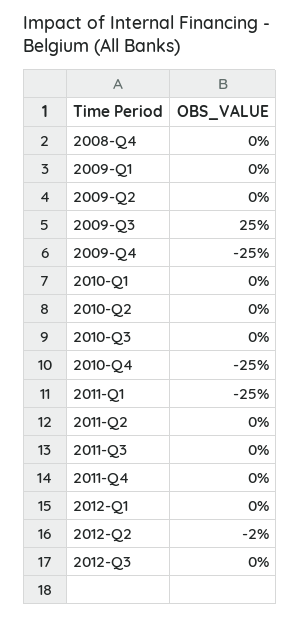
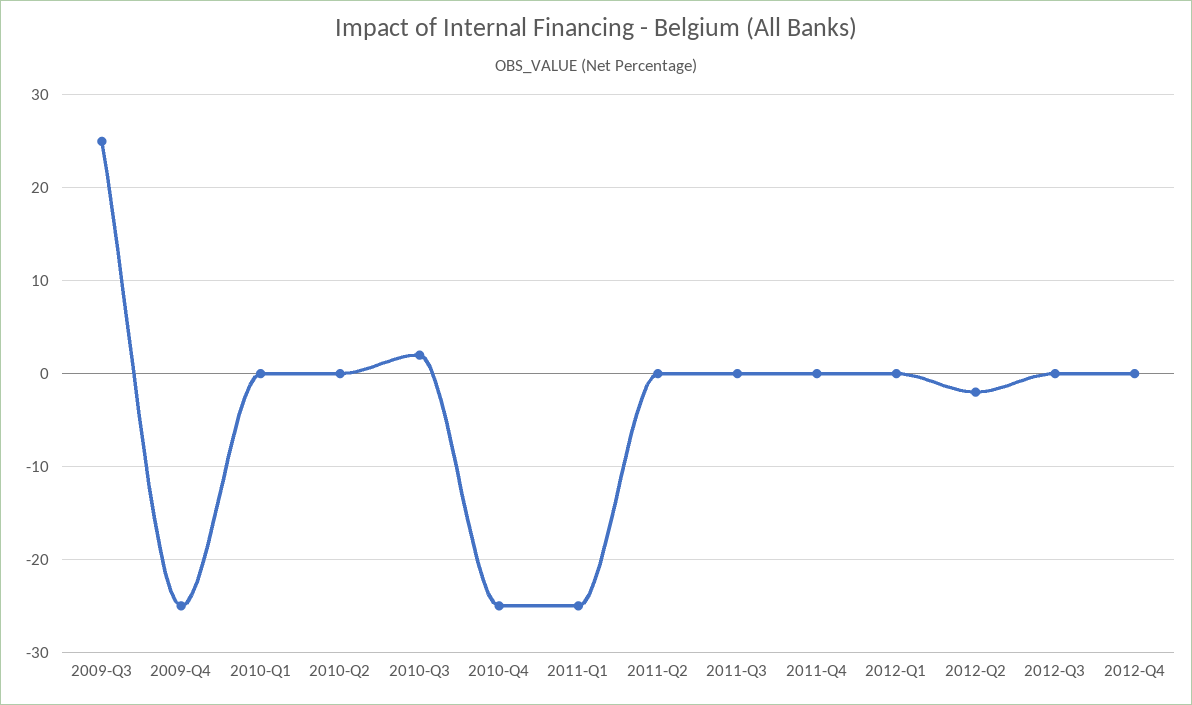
2008-Q4: 0 -> none
2009-Q1: 0 -> none
2009-Q2: 0 -> none
2010-Q3: 0 -> 2
2012-Q4: none -> 0

